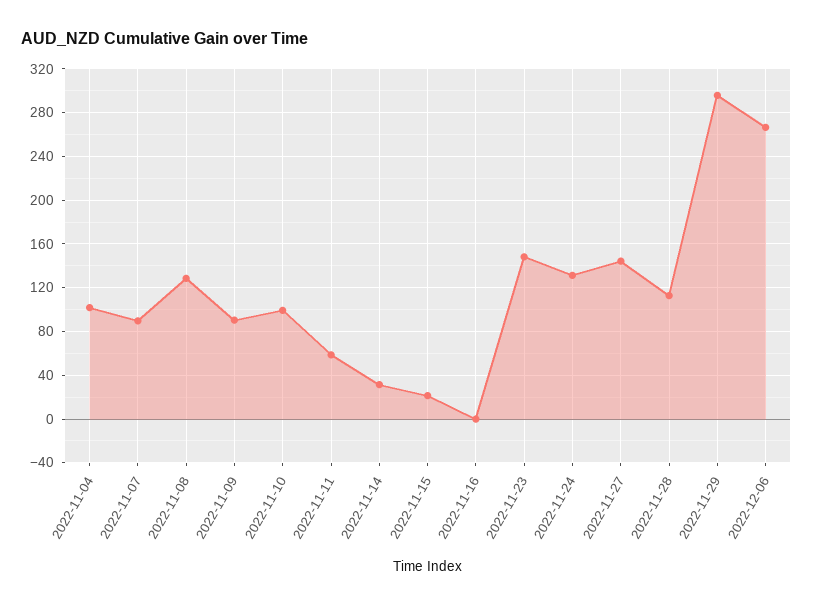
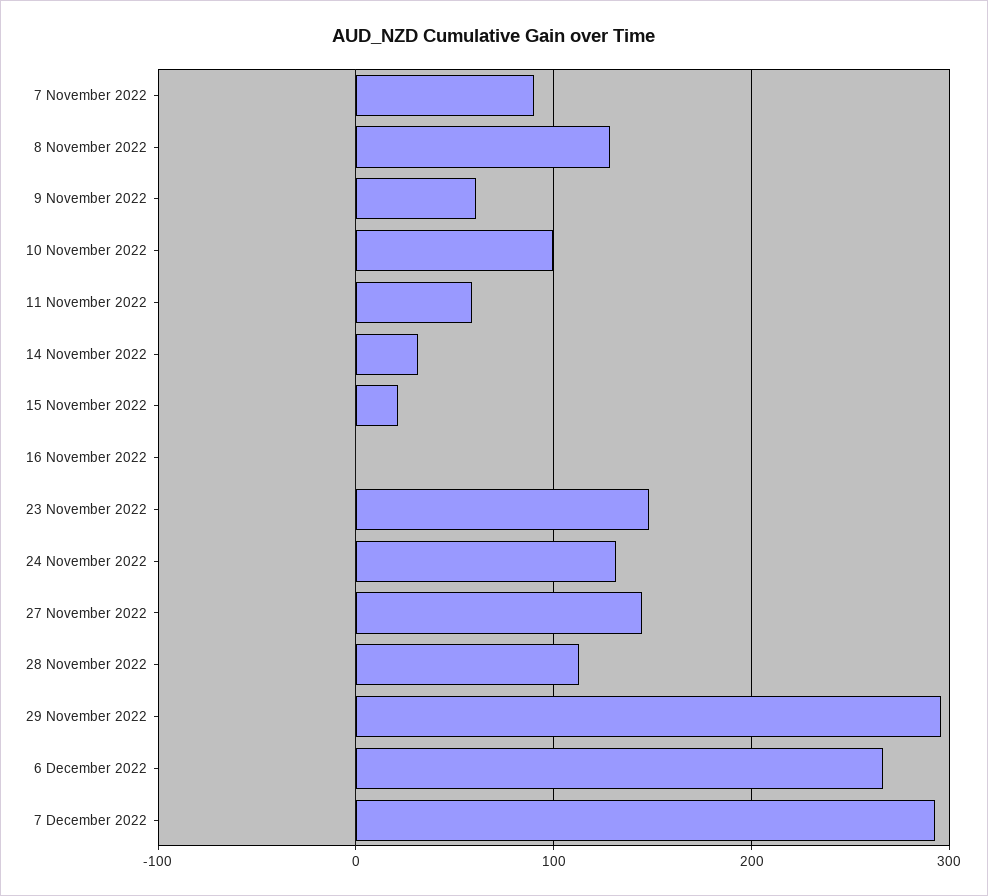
2022-11-04: 100 -> none
2022-11-09: 90 -> 60
7 December 2022: none -> 290

